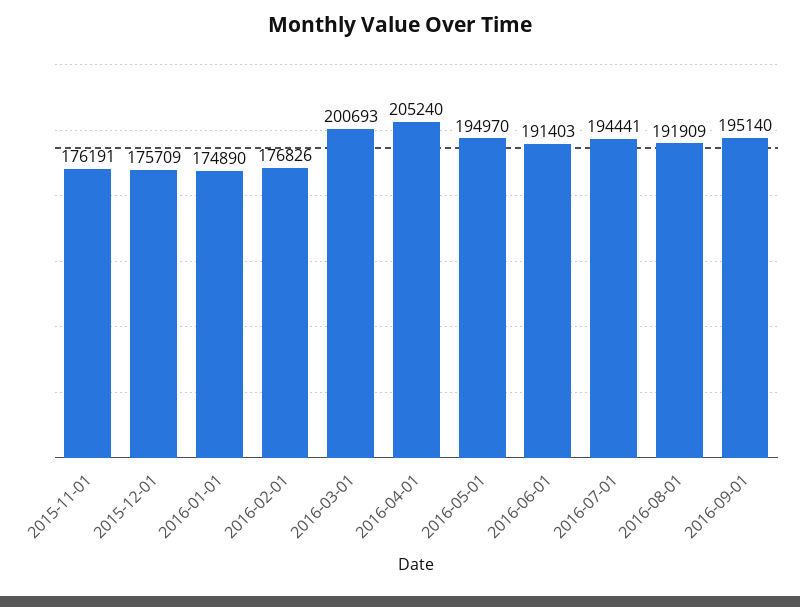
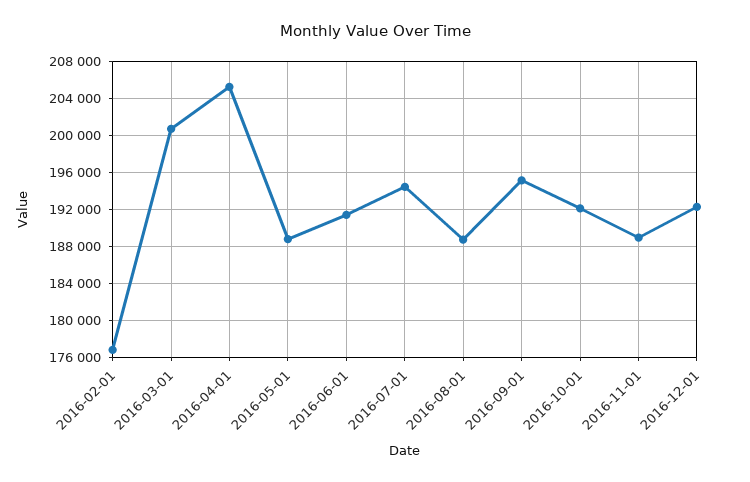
2015-11-01: 176191 -> none
2015-12-01: 175709 -> none
2016-01-01: 174890 -> none
2016-05-01: 194970 -> 189000
2016-08-01: 191909 -> 189000
2016-10-01: none -> 192000
2016-11-01: none -> 189000
2016-12-01: none -> 192000

